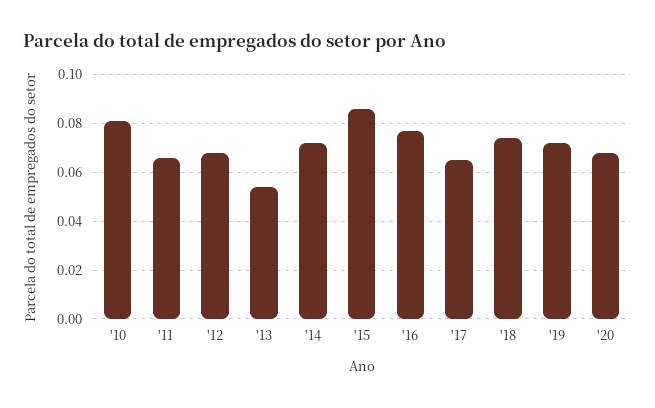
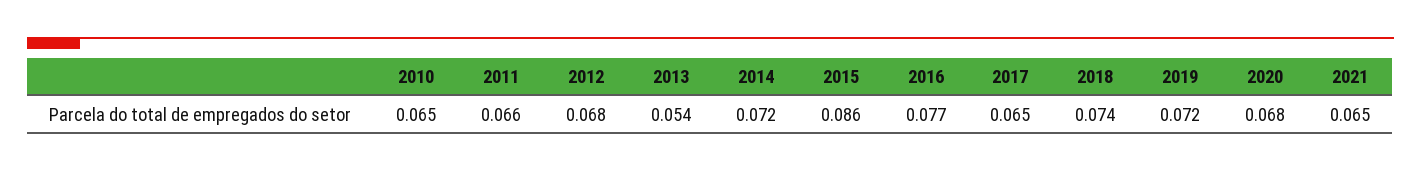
'10: 0.08 -> 0.065
2021: none -> 0.065

